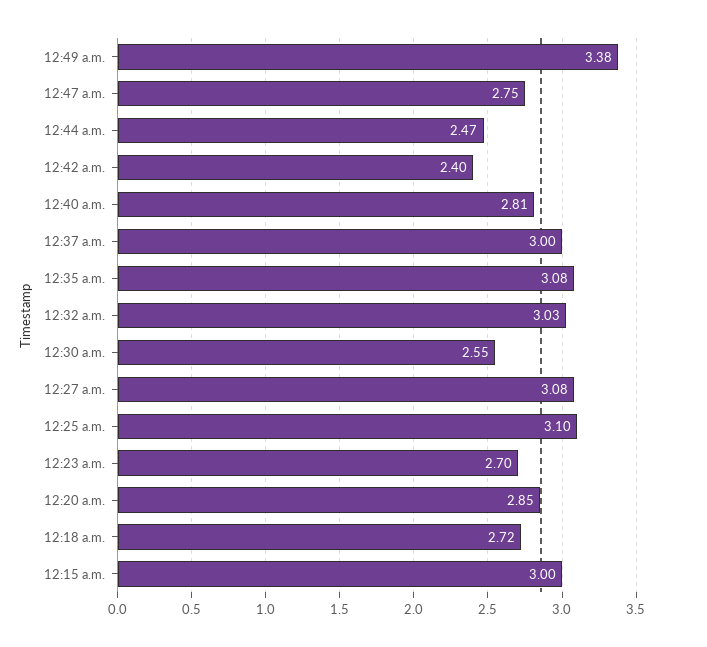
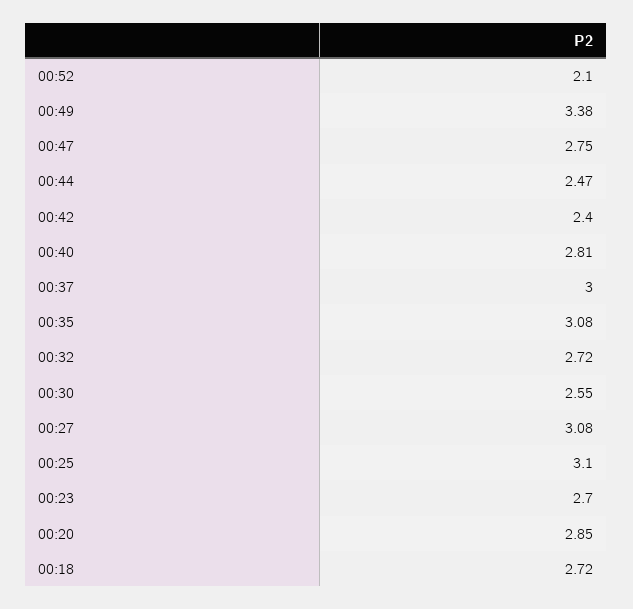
12:32 a.m.: 3.03 -> 2.72
12:15 a.m.: 3 -> none
00:52: none -> 2.1

